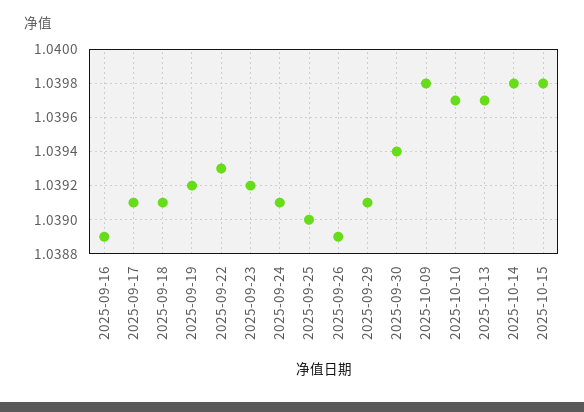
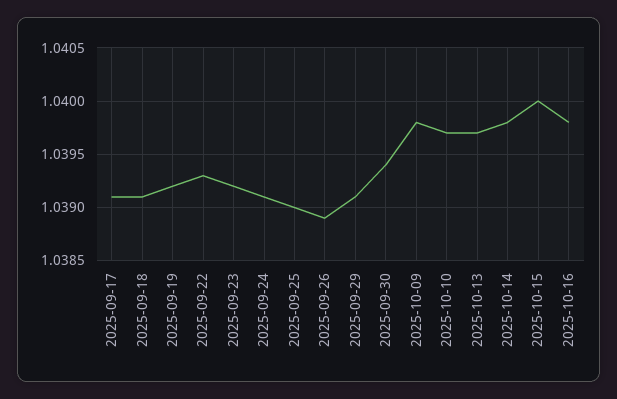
2025-09-16: 1.0389 -> none
2025-10-15: 1.0398 -> 1.04
2025-10-16: none -> 1.0398

